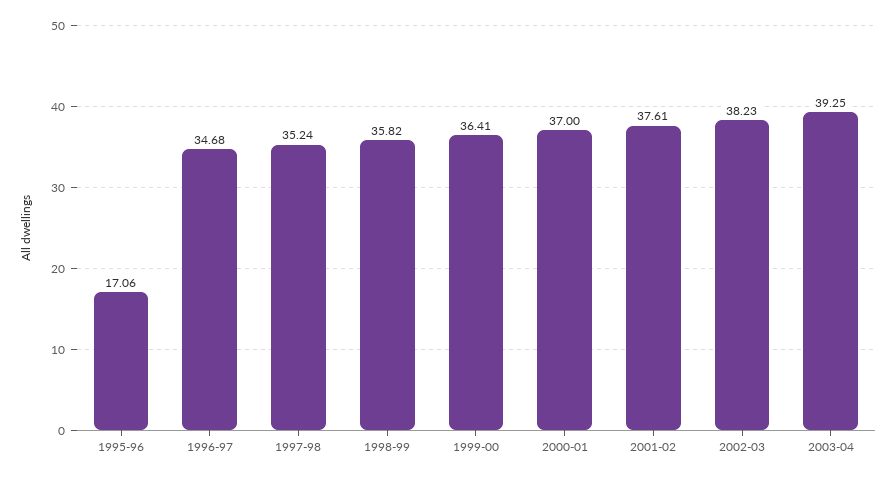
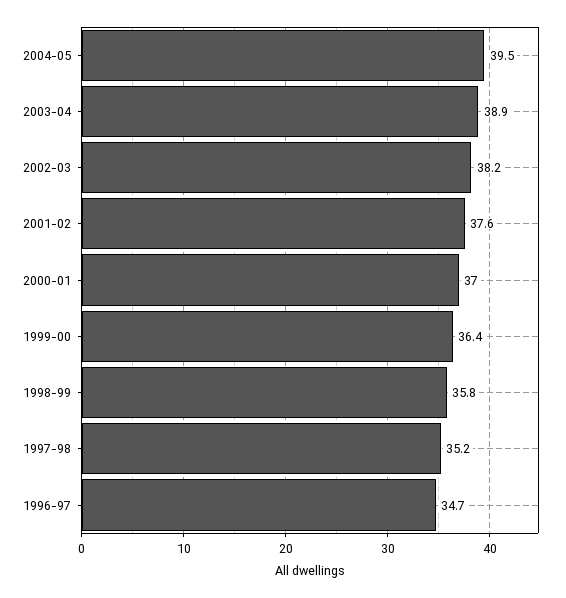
1995-96: 17.06 -> none
2003-04: 39.25 -> 38.9
2004-05: none -> 39.5

